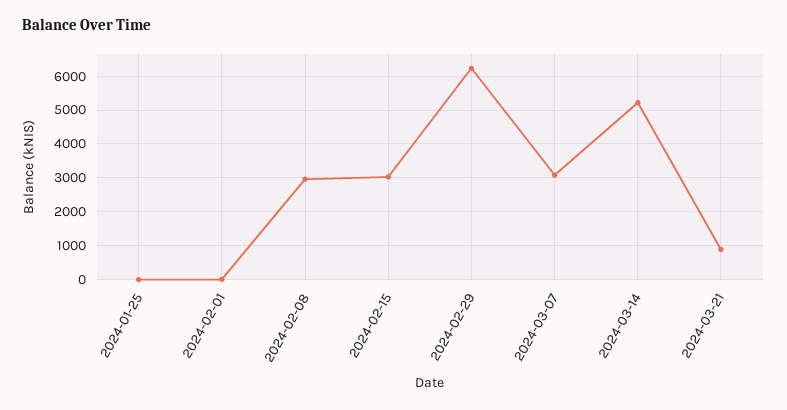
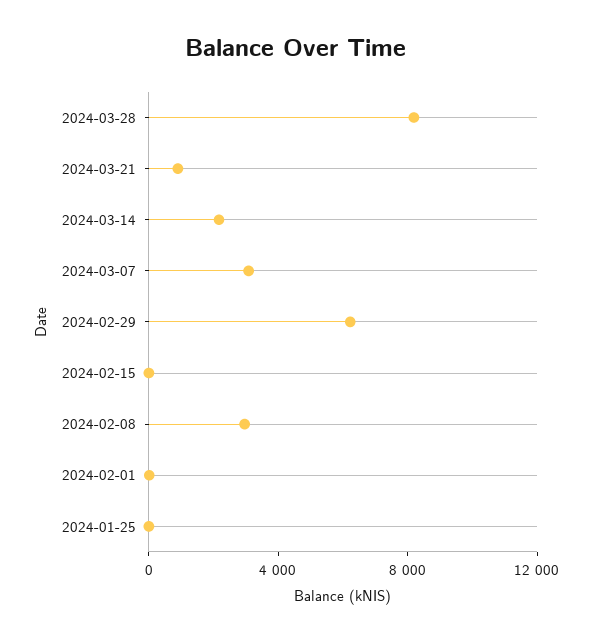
2024-02-15: 3000 -> 0
2024-03-14: 5200 -> 2000
2024-03-28: none -> 8000

